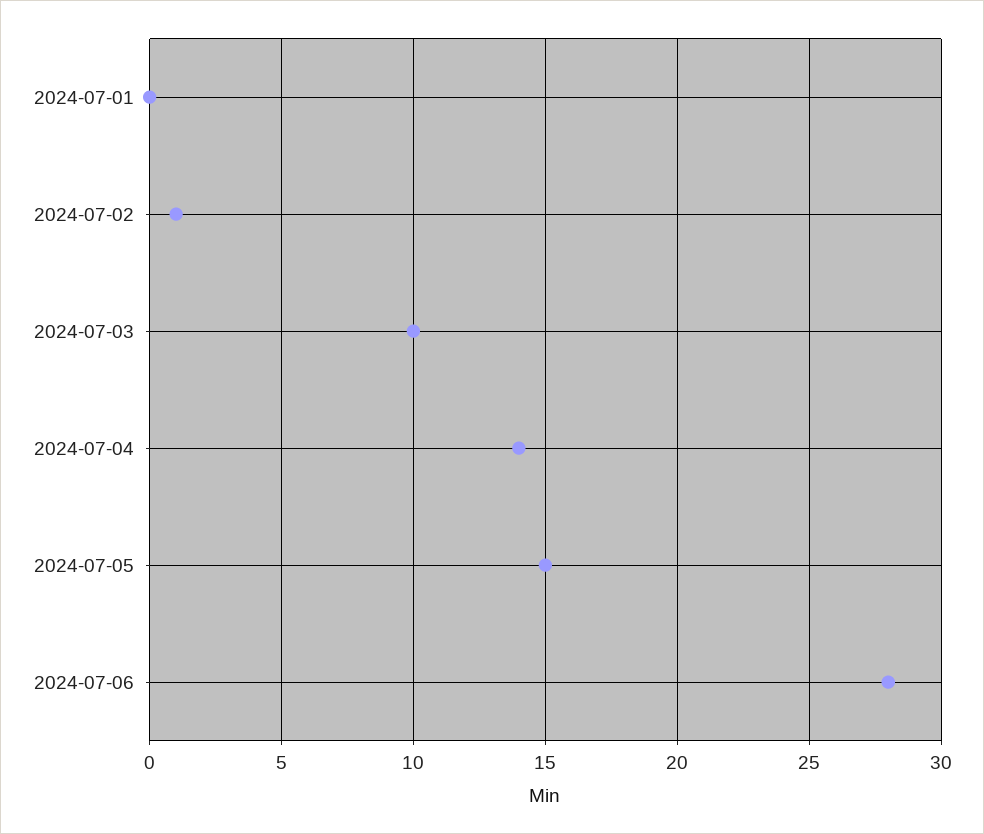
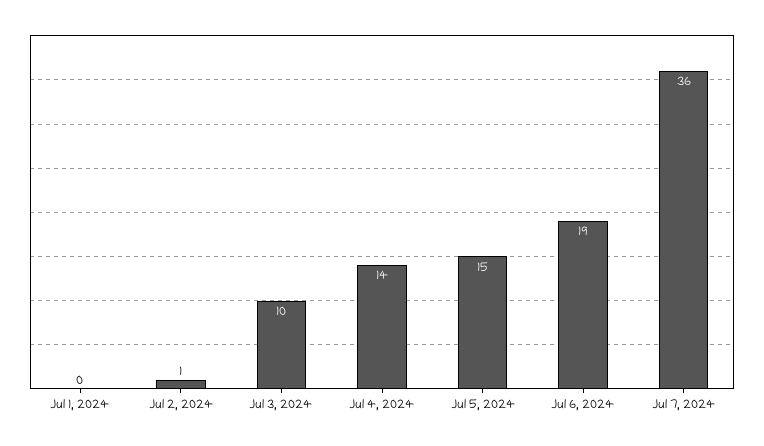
2024-07-06: 28 -> 19
Jul 7, 2024: none -> 36

